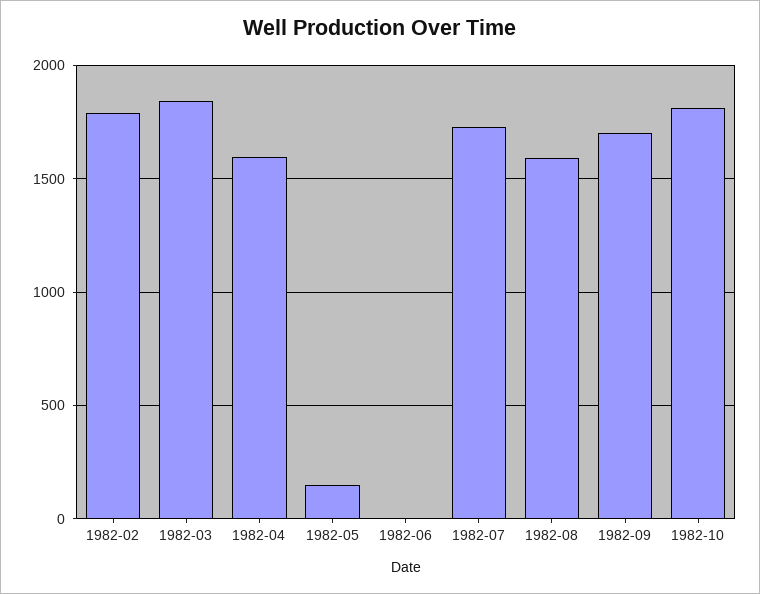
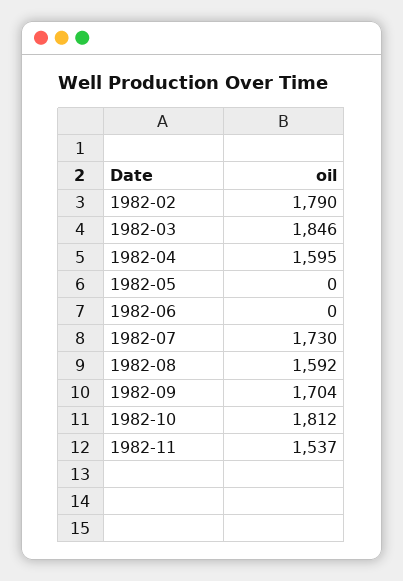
1982-05: 150 -> 0
1982-11: none -> 1537

